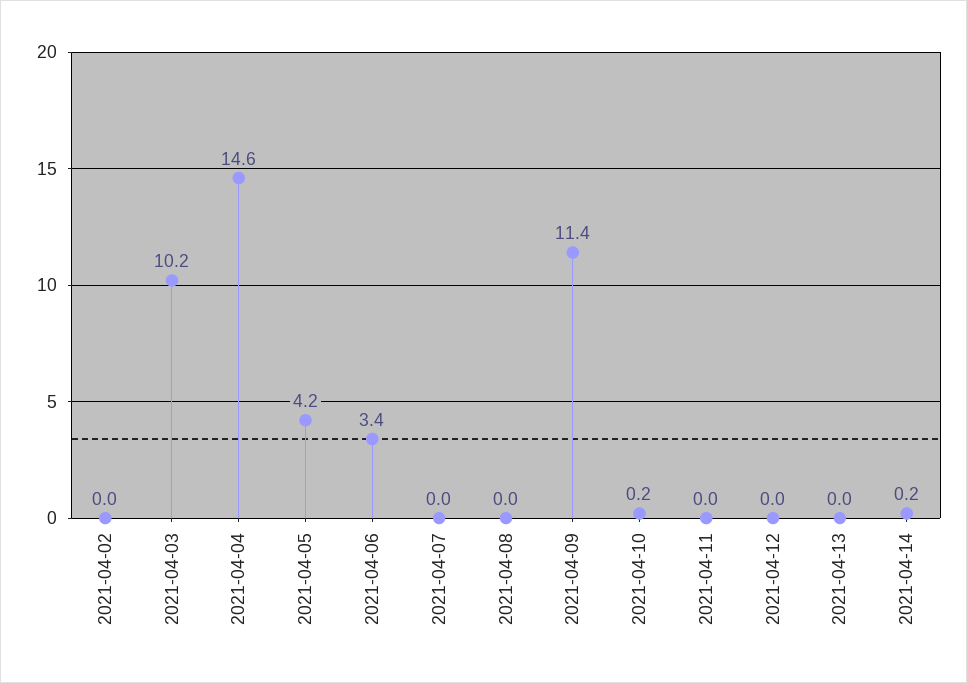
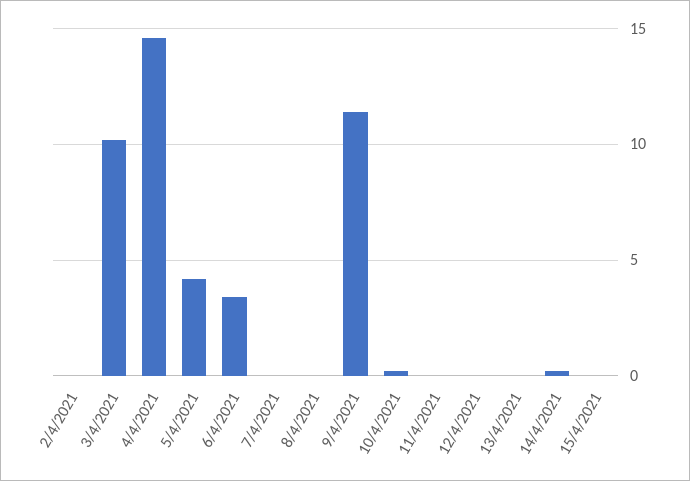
15/4/2021: none -> 0

